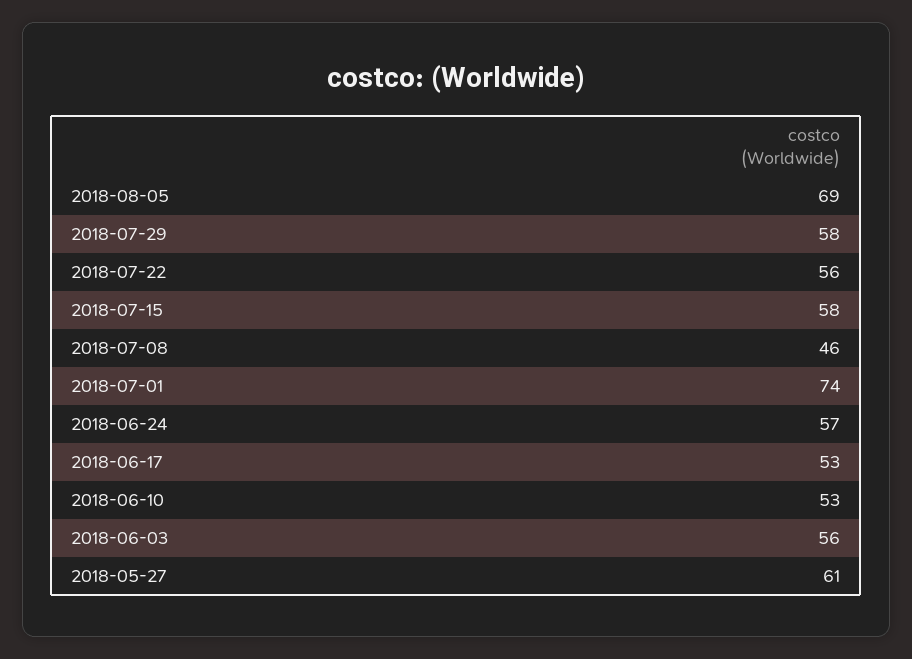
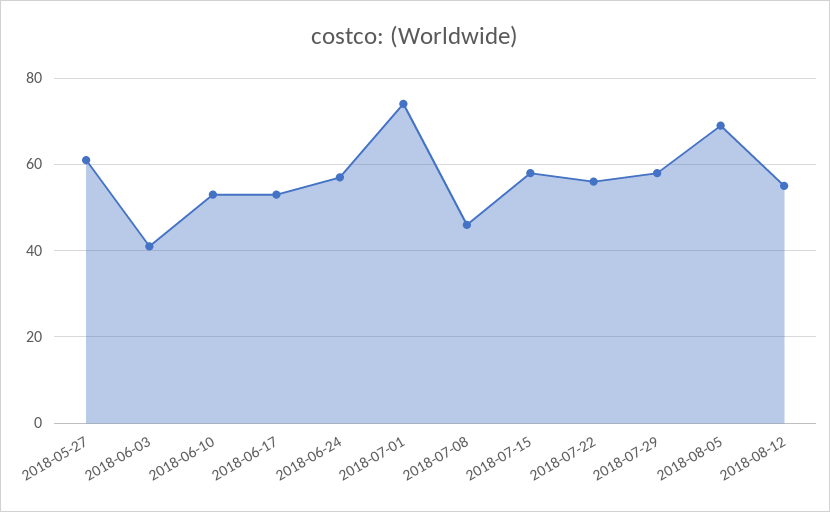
2018-06-03: 56 -> 40
2018-08-12: none -> 55

